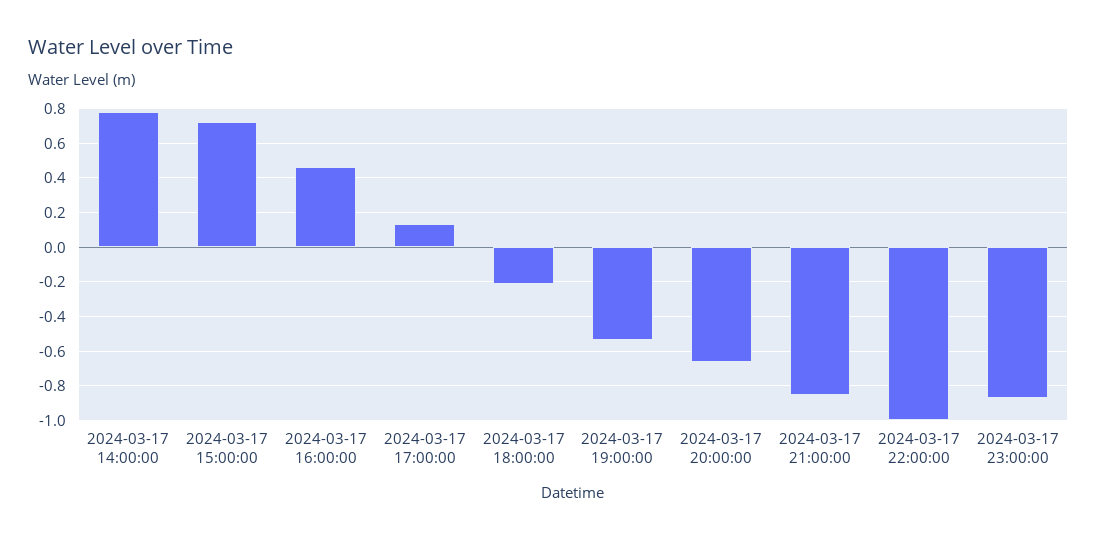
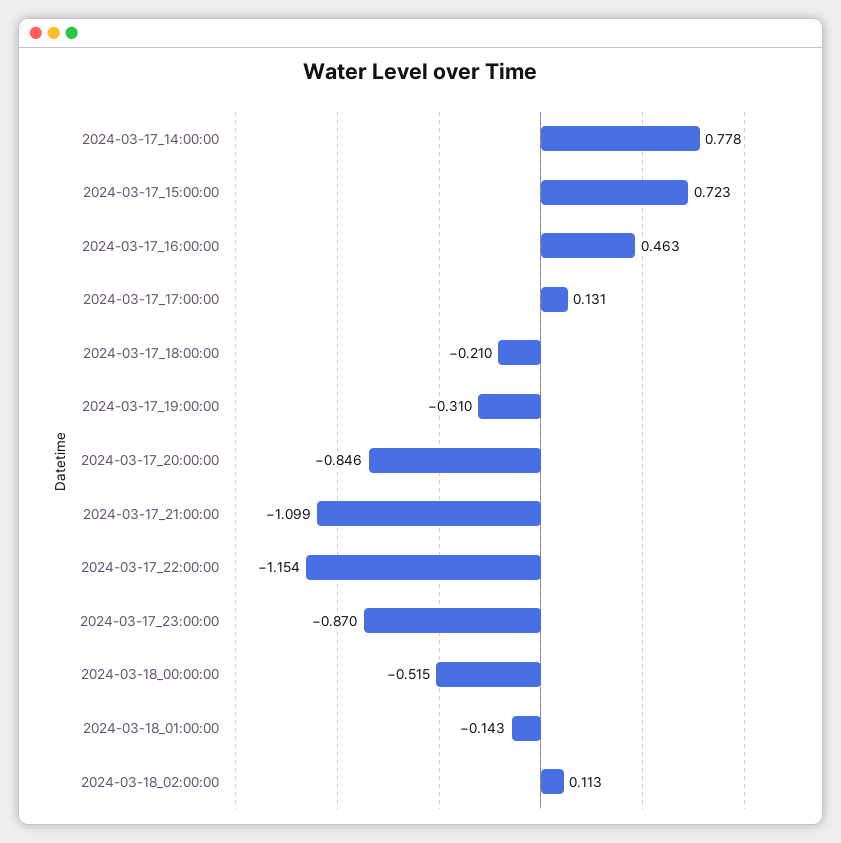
2024-03-17 19:00:00: -0.55 -> -0.31
2024-03-17 20:00:00: -0.65 -> -0.846
2024-03-17 21:00:00: -0.85 -> -1.099
2024-03-17 22:00:00: -1 -> -1.154
2024-03-18_00:00:00: none -> -0.515
2024-03-18_01:00:00: none -> -0.143
2024-03-18_02:00:00: none -> 0.113

